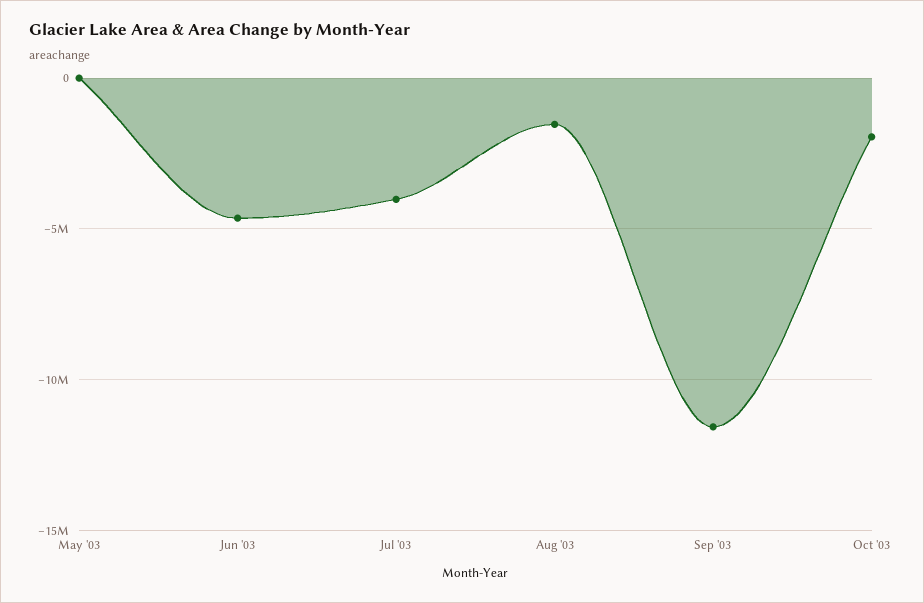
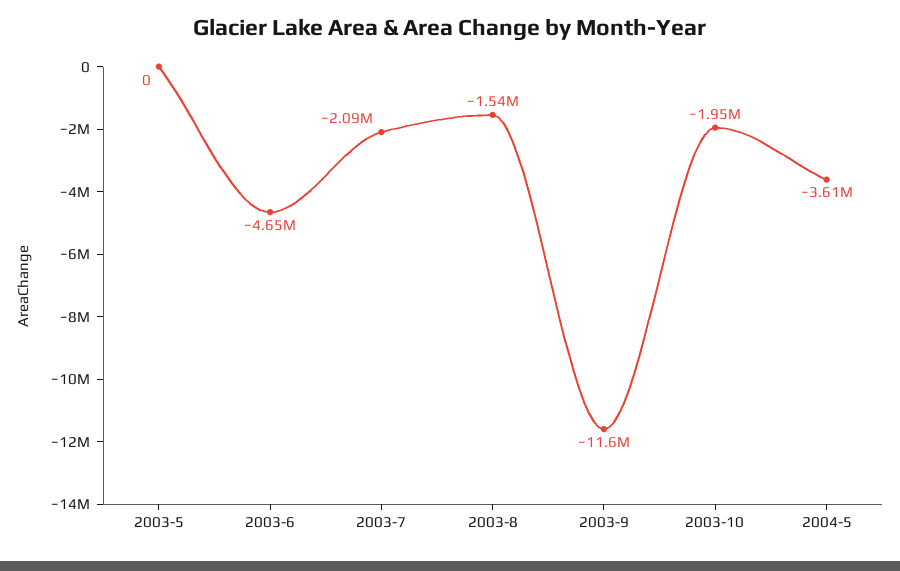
Jul '03: -4000000 -> -2090000
2004-5: none -> -3610000

